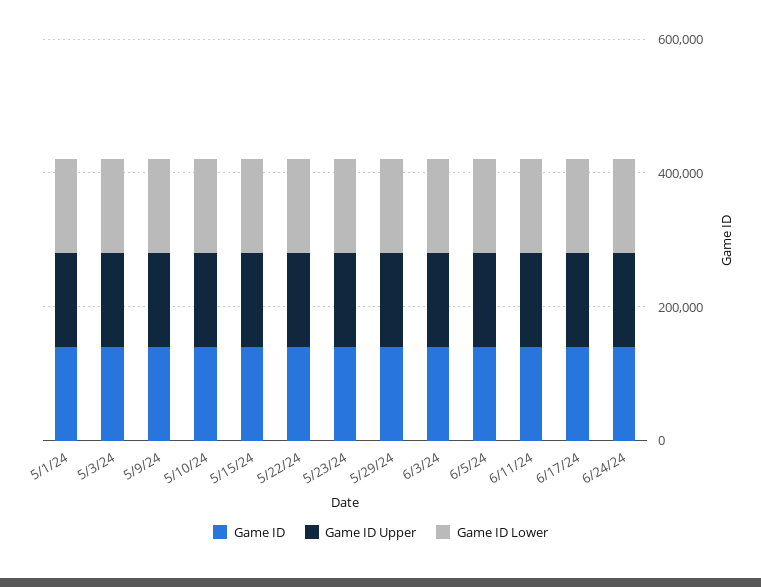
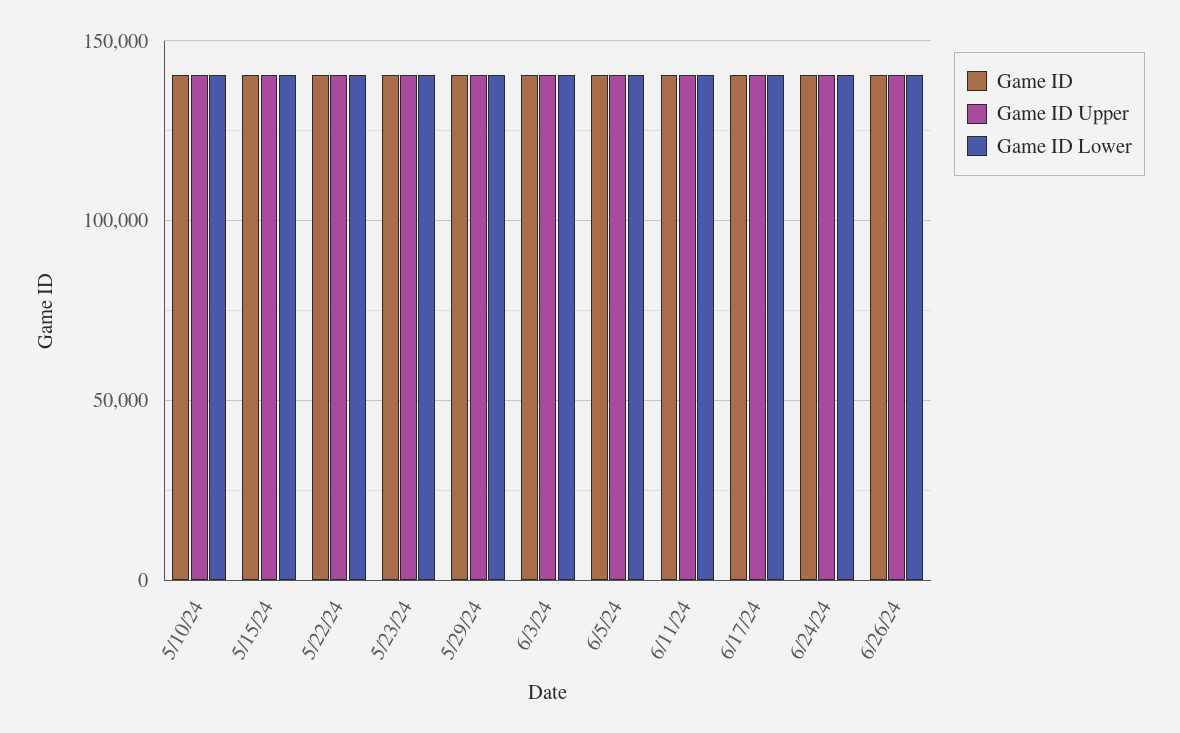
Game ID, 5/1/24: 150000 -> none
Game ID Upper, 5/1/24: 150000 -> none
Game ID Lower, 5/1/24: 150000 -> none
Game ID, 5/3/24: 150000 -> none
Game ID Upper, 5/3/24: 150000 -> none
Game ID Lower, 5/3/24: 150000 -> none
Game ID, 5/9/24: 150000 -> none
Game ID Upper, 5/9/24: 150000 -> none
Game ID Lower, 5/9/24: 150000 -> none
Game ID, 6/26/24: none -> 140000
Game ID Upper, 6/26/24: none -> 140000
Game ID Lower, 6/26/24: none -> 140000

